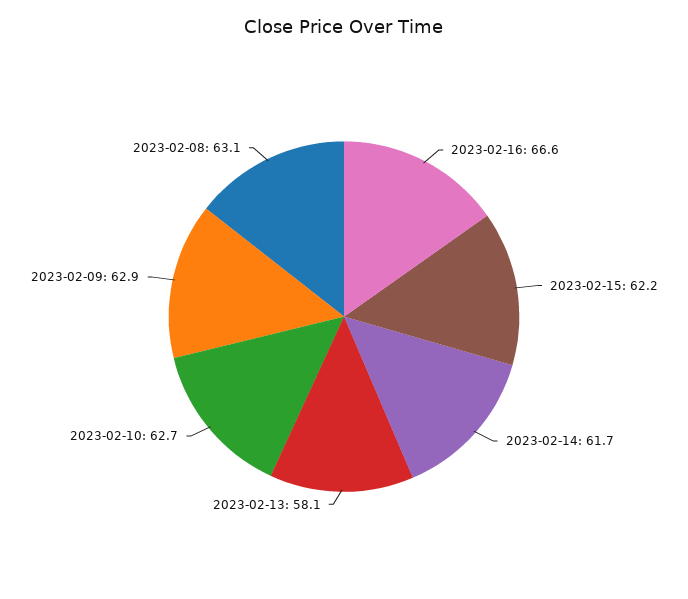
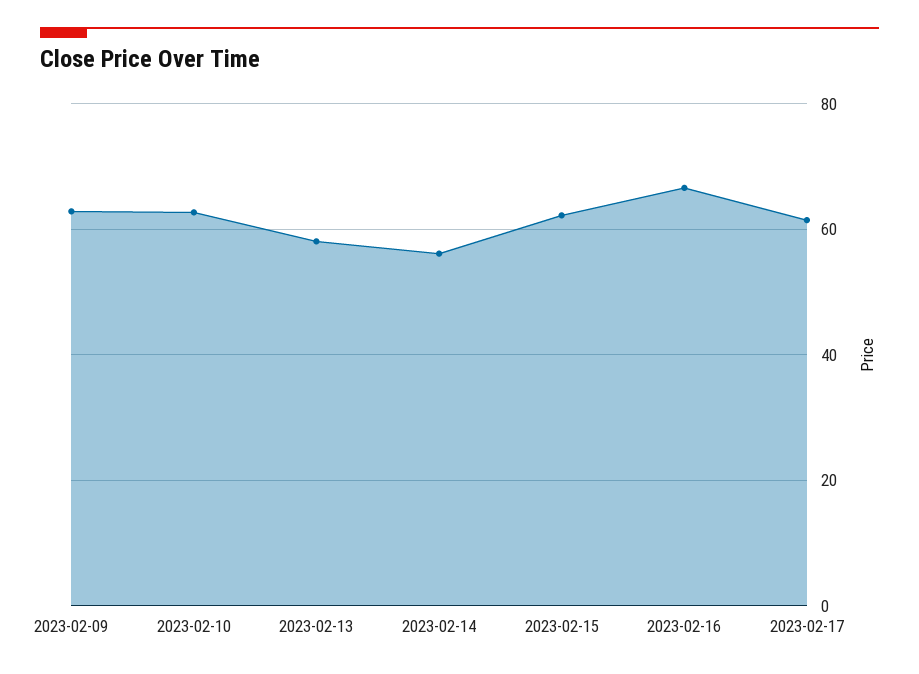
2023-02-14: 61.7 -> 56
2023-02-08: 63.1 -> none
2023-02-17: none -> 62

